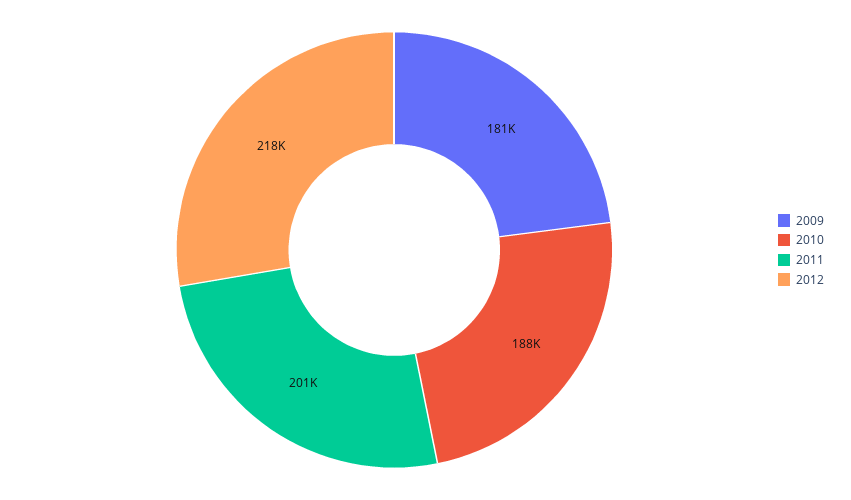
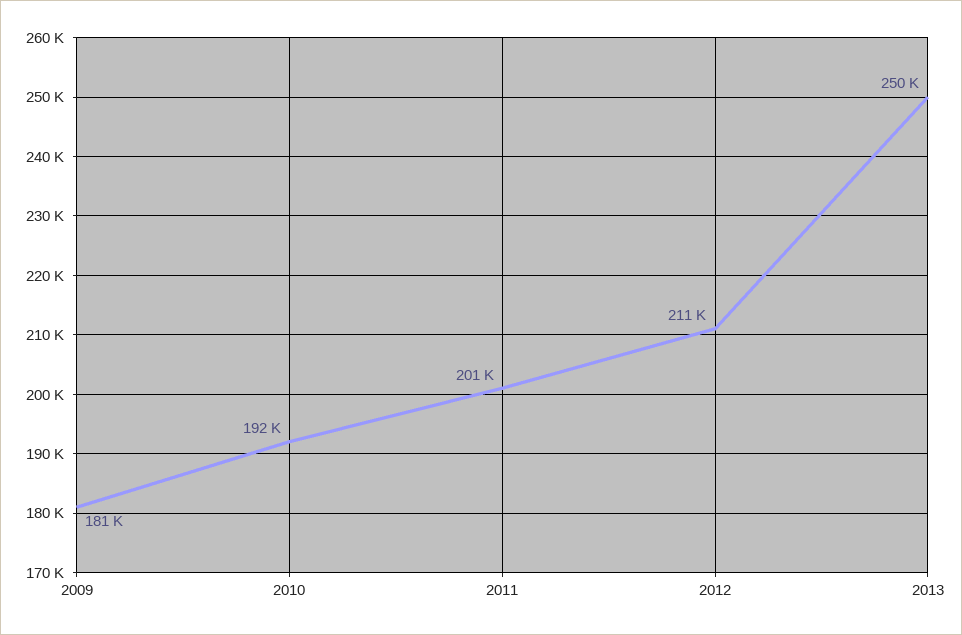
2010: 188000 -> 192000
2012: 218000 -> 211000
2013: none -> 250000

